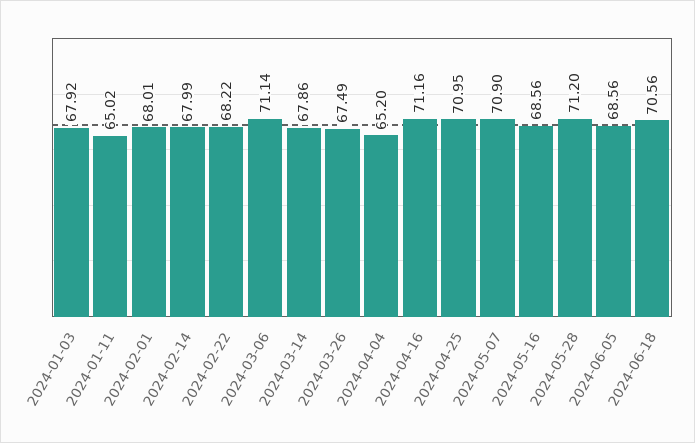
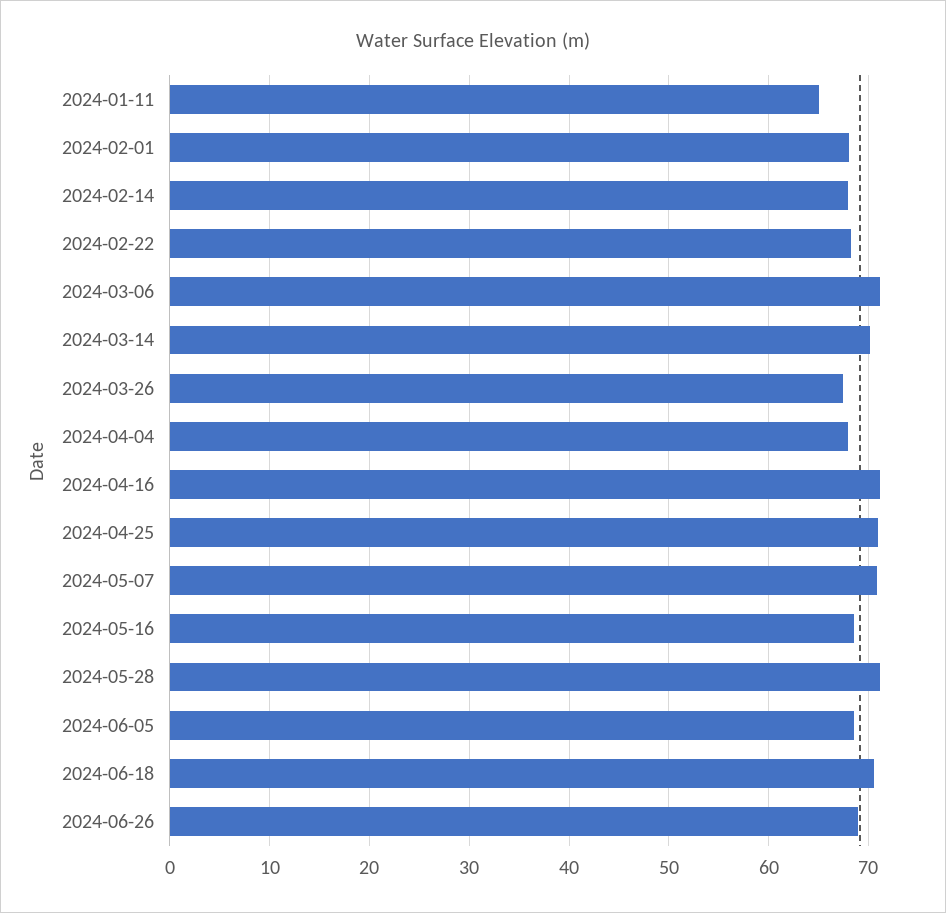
2024-01-03: 67.92 -> none
2024-03-14: 67.86 -> 70
2024-04-04: 65.2 -> 68
2024-06-26: none -> 69

